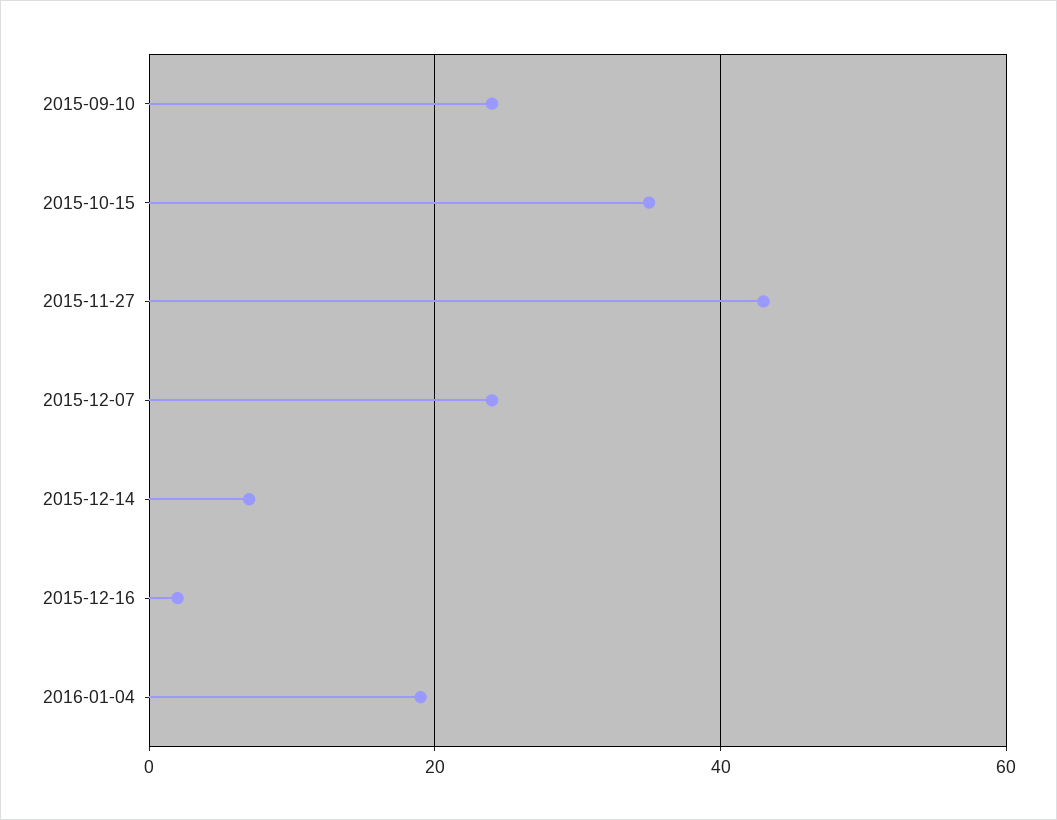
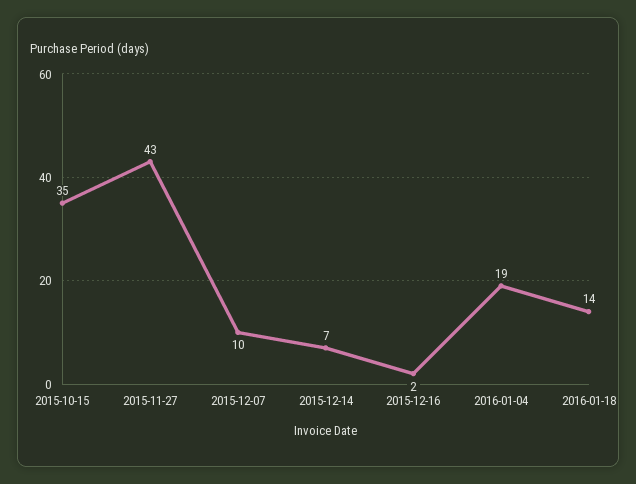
2015-09-10: 25 -> none
2015-12-07: 25 -> 10
2016-01-18: none -> 14

